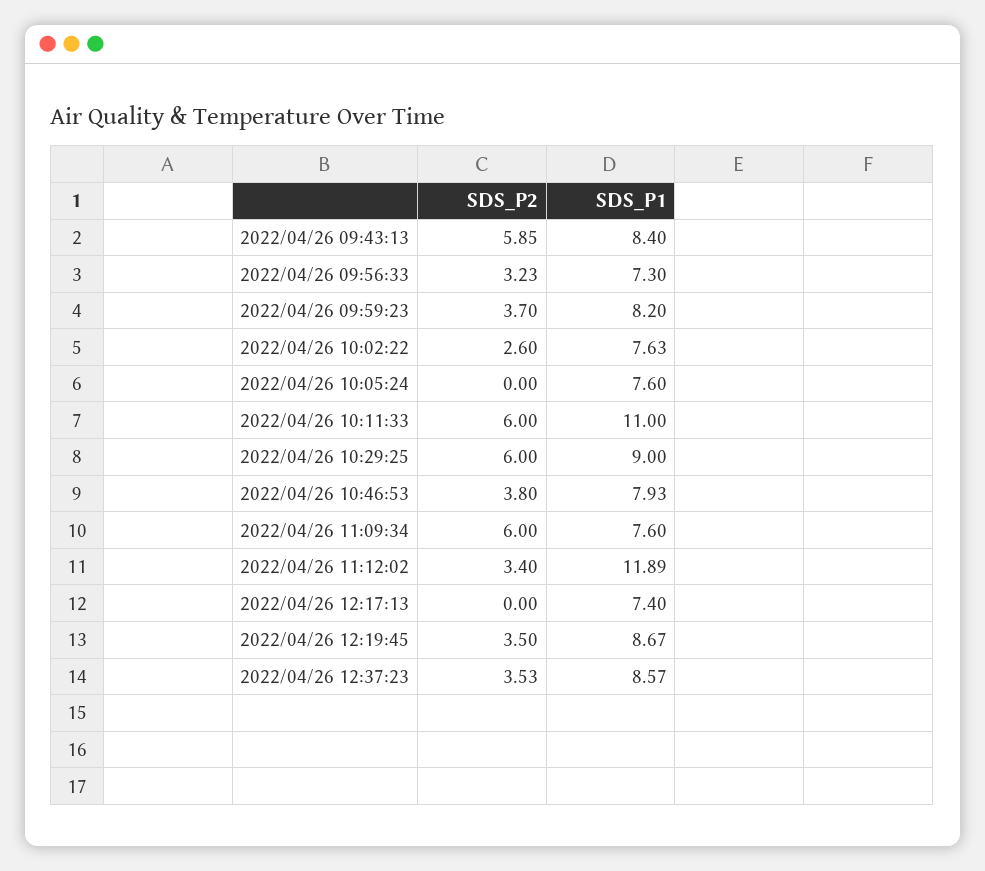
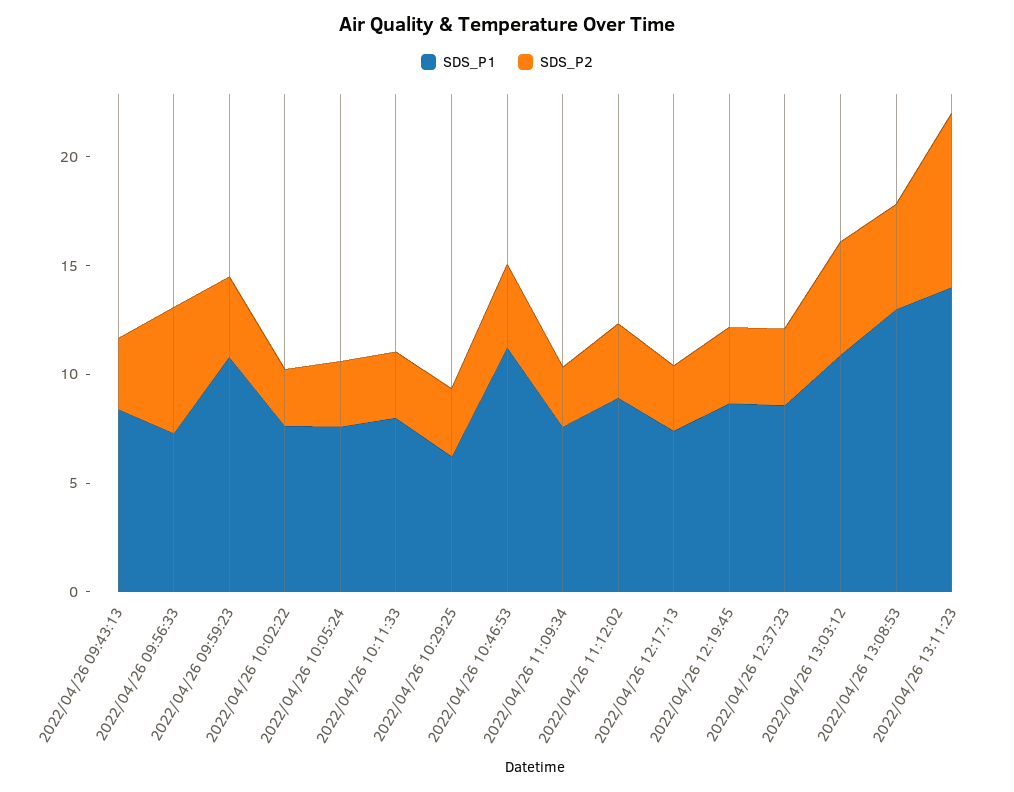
SDS_P2, 2022/04/26 09:43:13: 5.85 -> 3
SDS_P2, 2022/04/26 09:56:33: 3.23 -> 6
SDS_P1, 2022/04/26 09:59:23: 8.2 -> 11
SDS_P2, 2022/04/26 10:05:24: 0 -> 3
SDS_P2, 2022/04/26 10:11:33: 6 -> 3
SDS_P1, 2022/04/26 10:11:33: 11 -> 8
SDS_P2, 2022/04/26 10:29:25: 6 -> 3
SDS_P1, 2022/04/26 10:29:25: 9 -> 6
SDS_P1, 2022/04/26 10:46:53: 7.93 -> 11
SDS_P2, 2022/04/26 11:09:34: 6 -> 3
SDS_P1, 2022/04/26 11:12:02: 11.89 -> 9
SDS_P2, 2022/04/26 12:17:13: 0 -> 3
SDS_P1, 2022/04/26 13:03:12: none -> 11
SDS_P2, 2022/04/26 13:03:12: none -> 5
SDS_P1, 2022/04/26 13:08:53: none -> 13
SDS_P2, 2022/04/26 13:08:53: none -> 5
SDS_P1, 2022/04/26 13:11:23: none -> 14
SDS_P2, 2022/04/26 13:11:23: none -> 8

